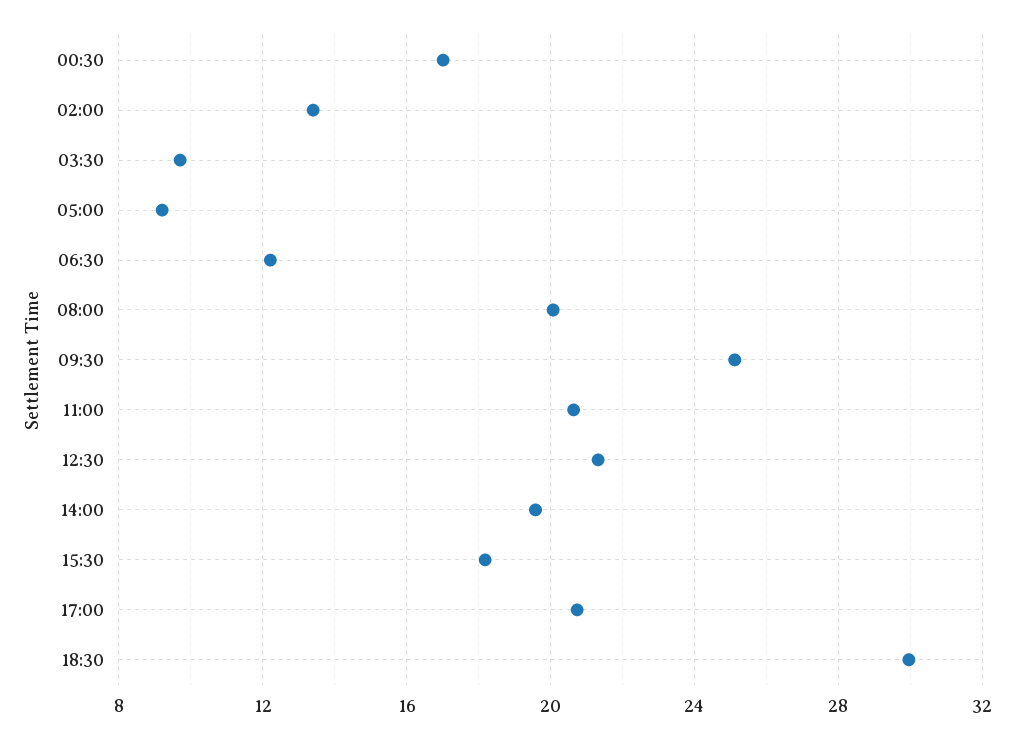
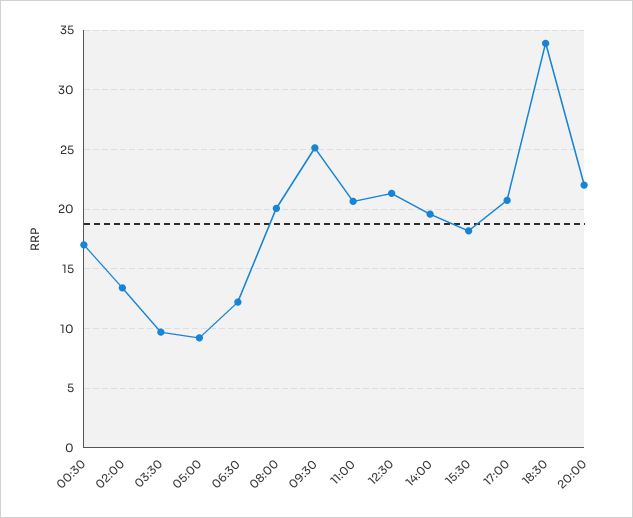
18:30: 30 -> 34
20:00: none -> 22

